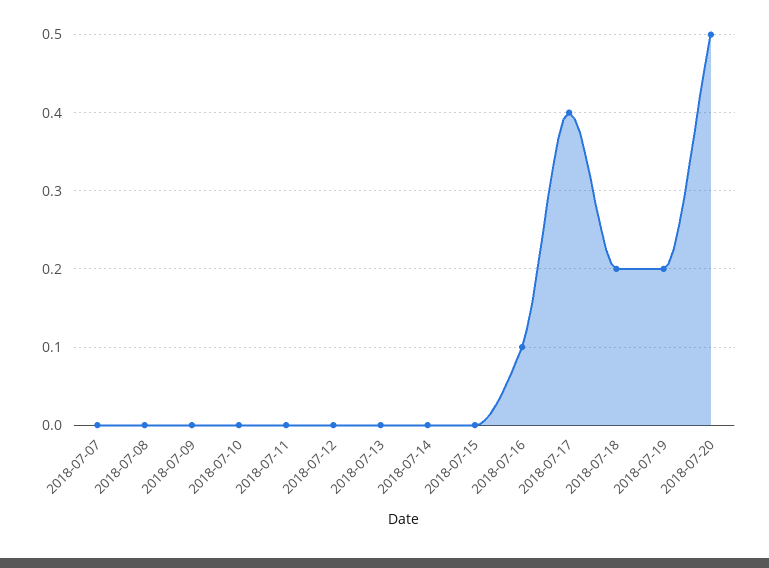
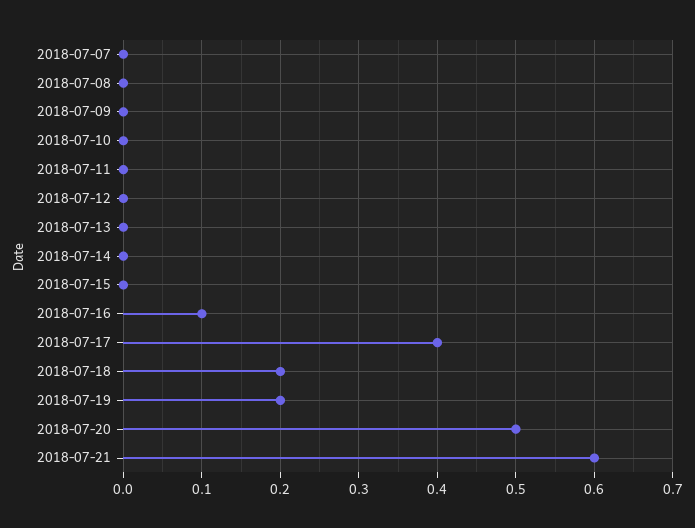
2018-07-21: none -> 0.6

